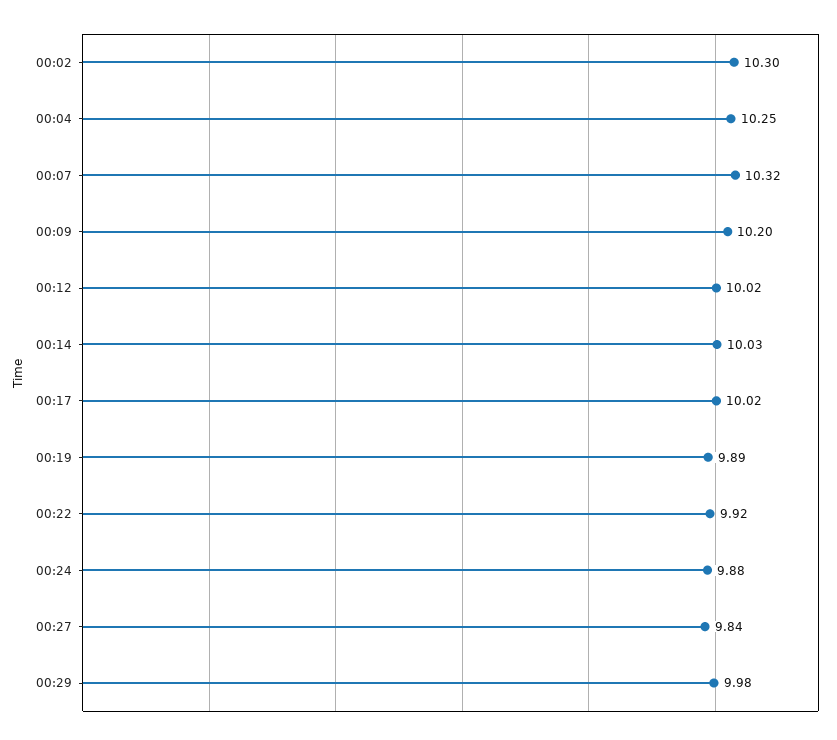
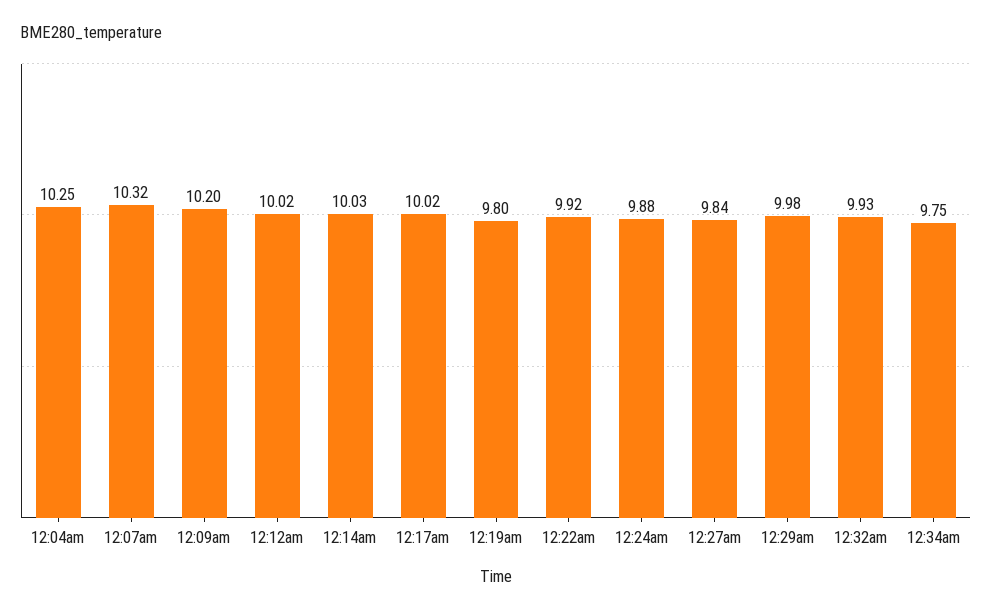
00:02: 10.3 -> none
00:19: 9.89 -> 9.8
12:32am: none -> 9.93
12:34am: none -> 9.75

